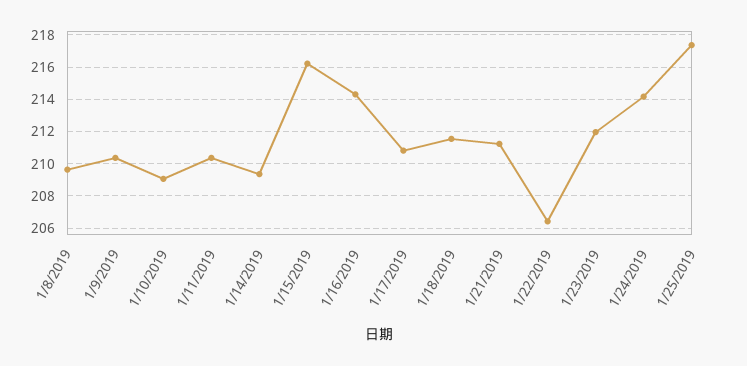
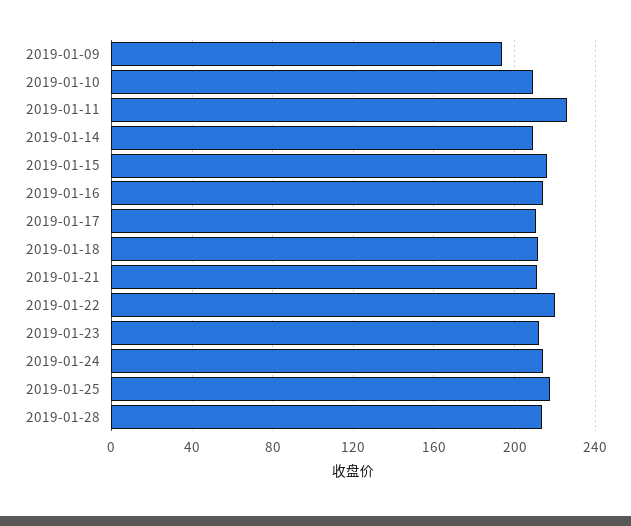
1/8/2019: 209.5 -> none
1/9/2019: 210.5 -> 195
1/11/2019: 210.5 -> 225
1/22/2019: 206.5 -> 220
2019-01-28: none -> 215

